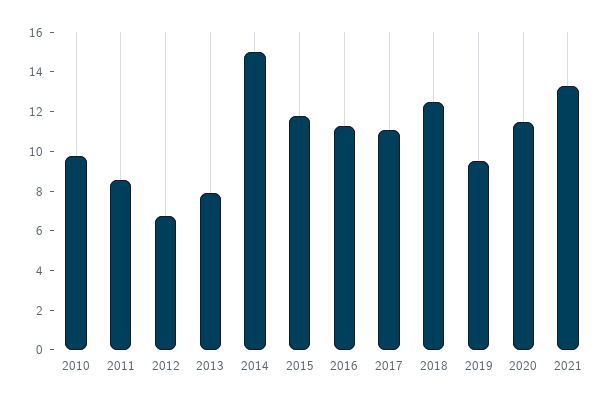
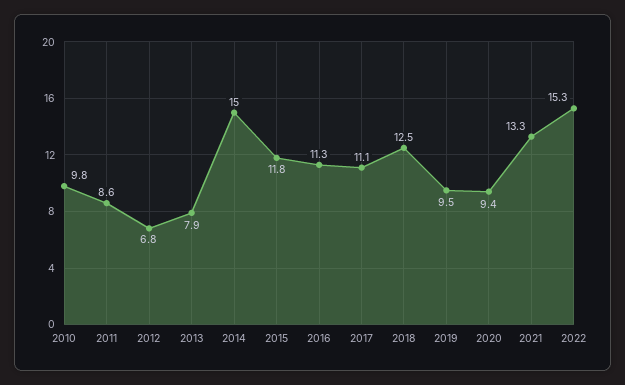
2020: 11.5 -> 9.4
2022: none -> 15.3

